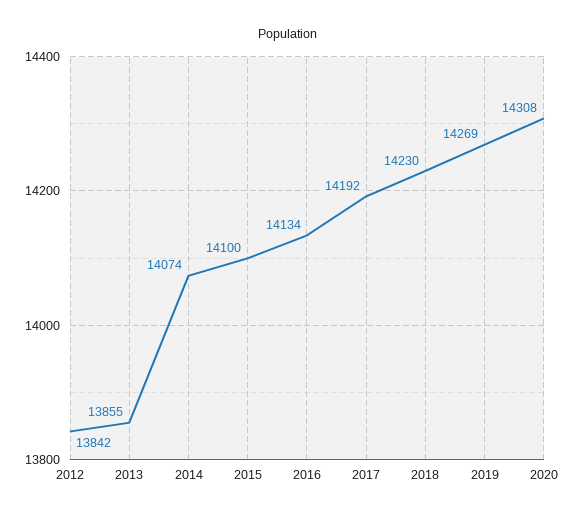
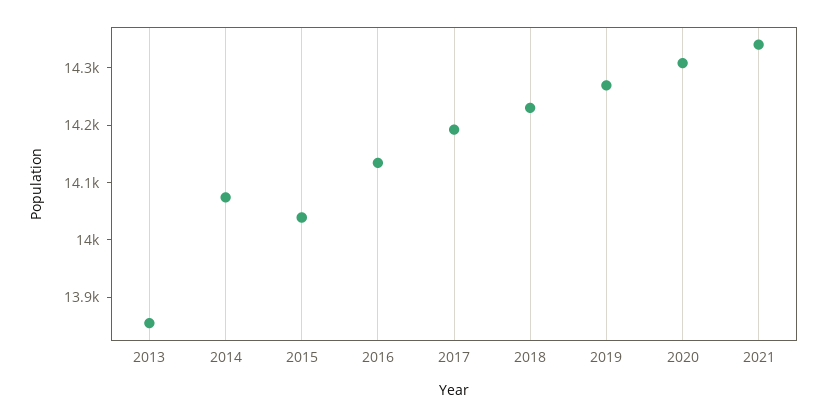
2012: 13842 -> none
2015: 14100 -> 14040
2021: none -> 14340

